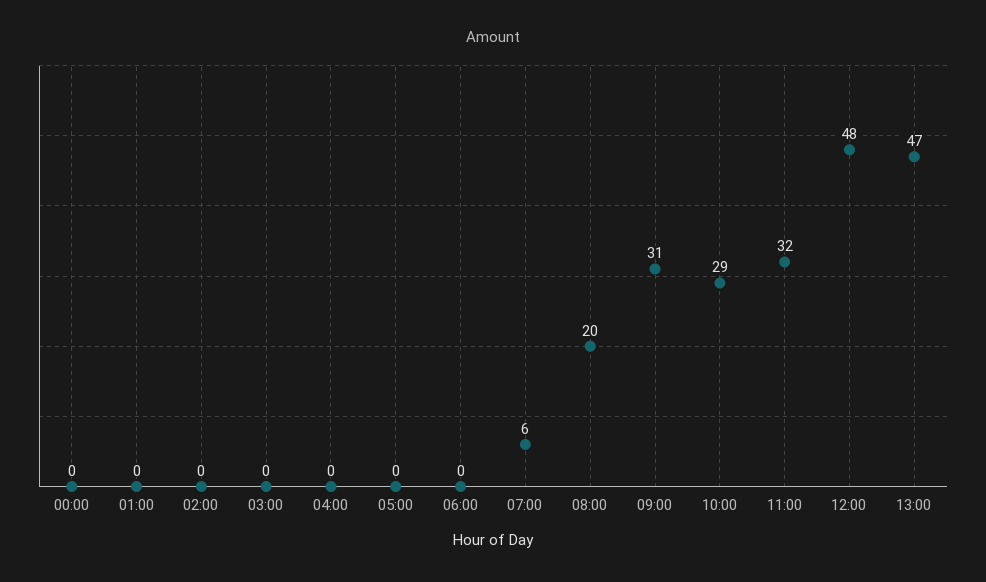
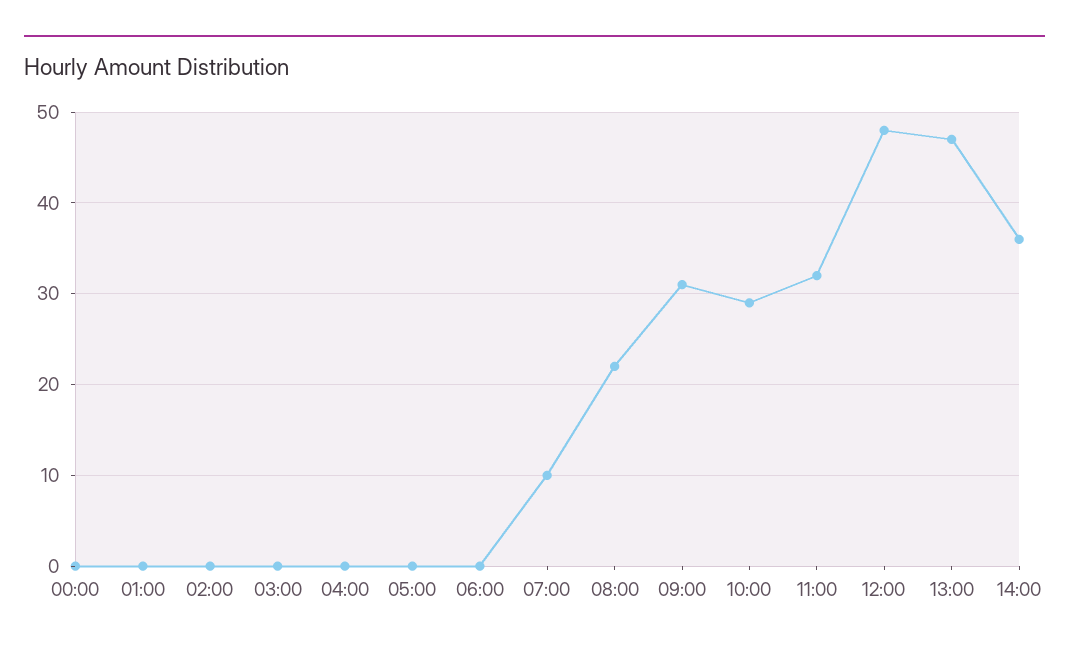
07:00: 6 -> 10
08:00: 20 -> 22
14:00: none -> 36

